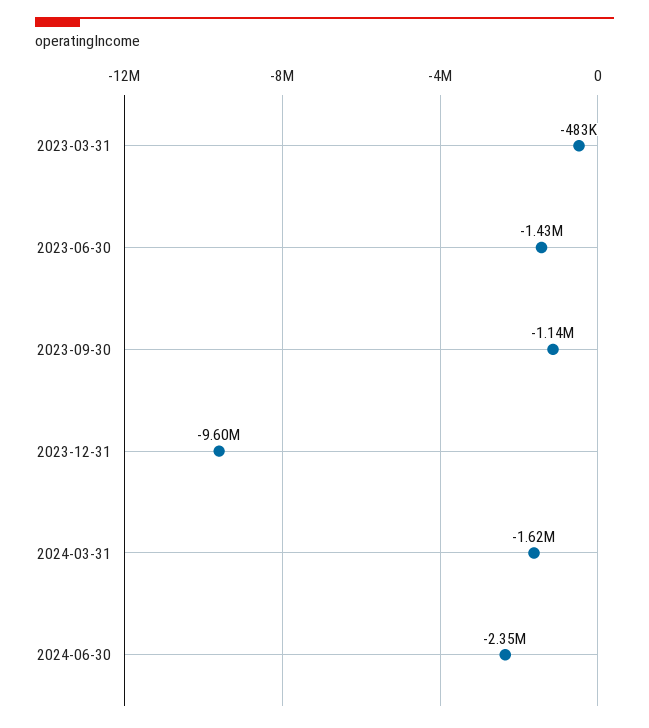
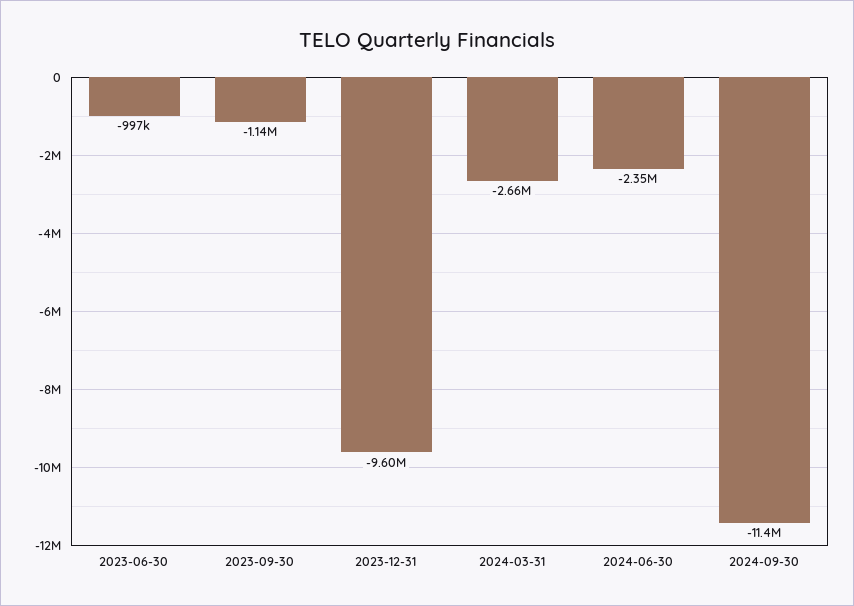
2023-03-31: -483000 -> none
2023-06-30: -1430000 -> -997000
2024-03-31: -1620000 -> -2660000
2024-09-30: none -> -11400000

